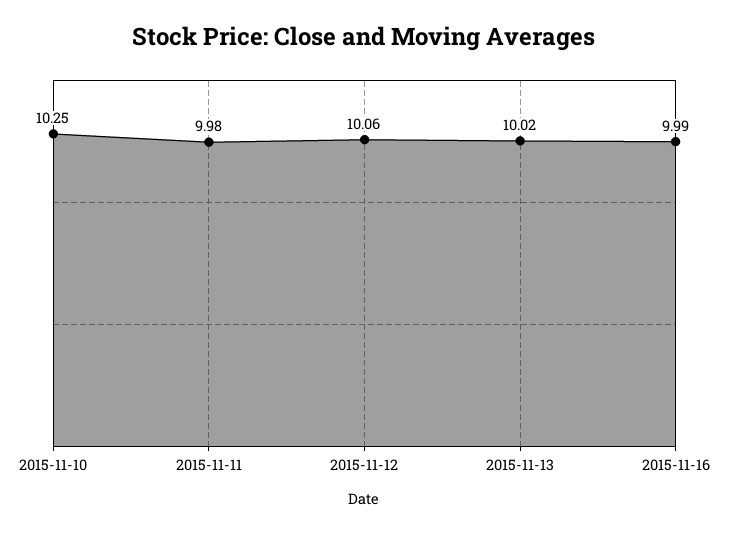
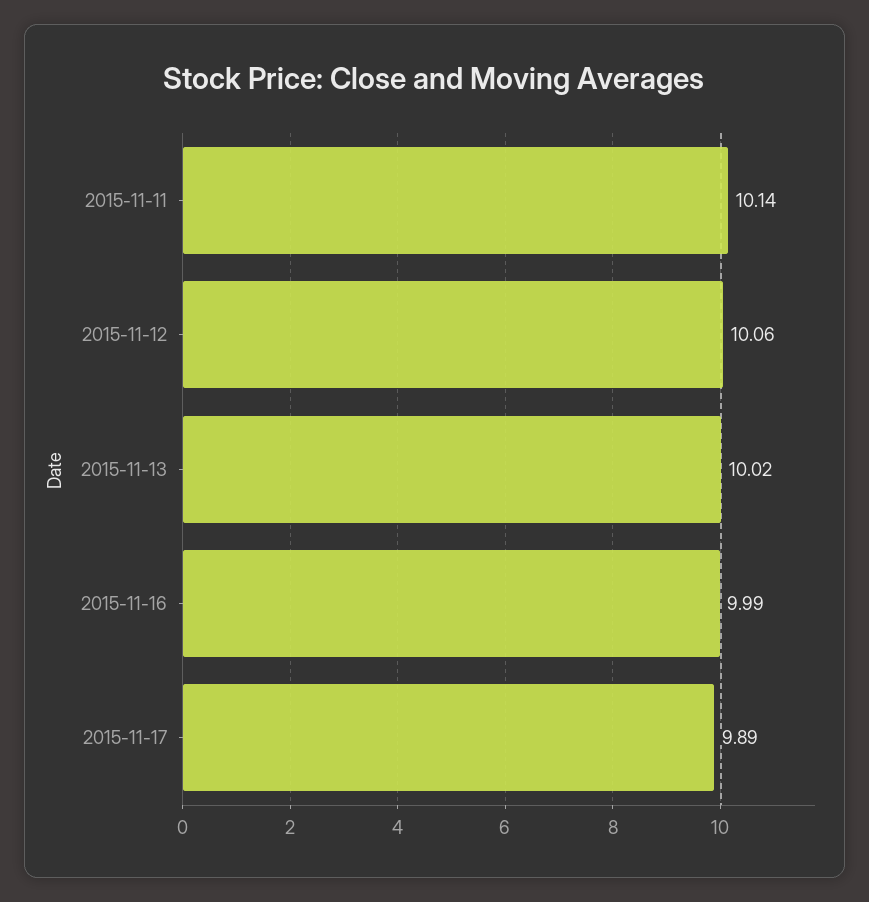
2015-11-10: 10.25 -> none
2015-11-11: 9.98 -> 10.14
2015-11-17: none -> 9.89

